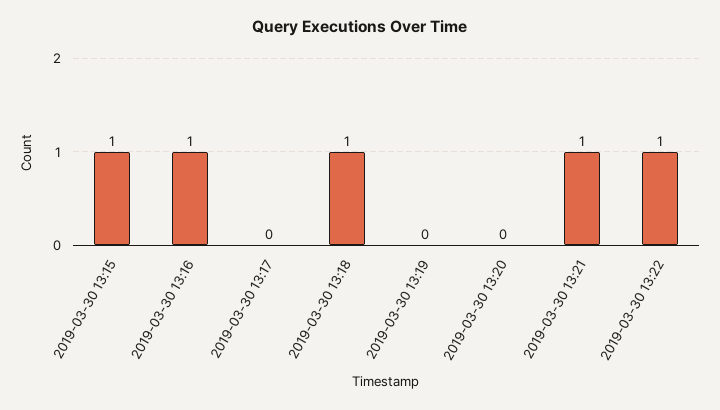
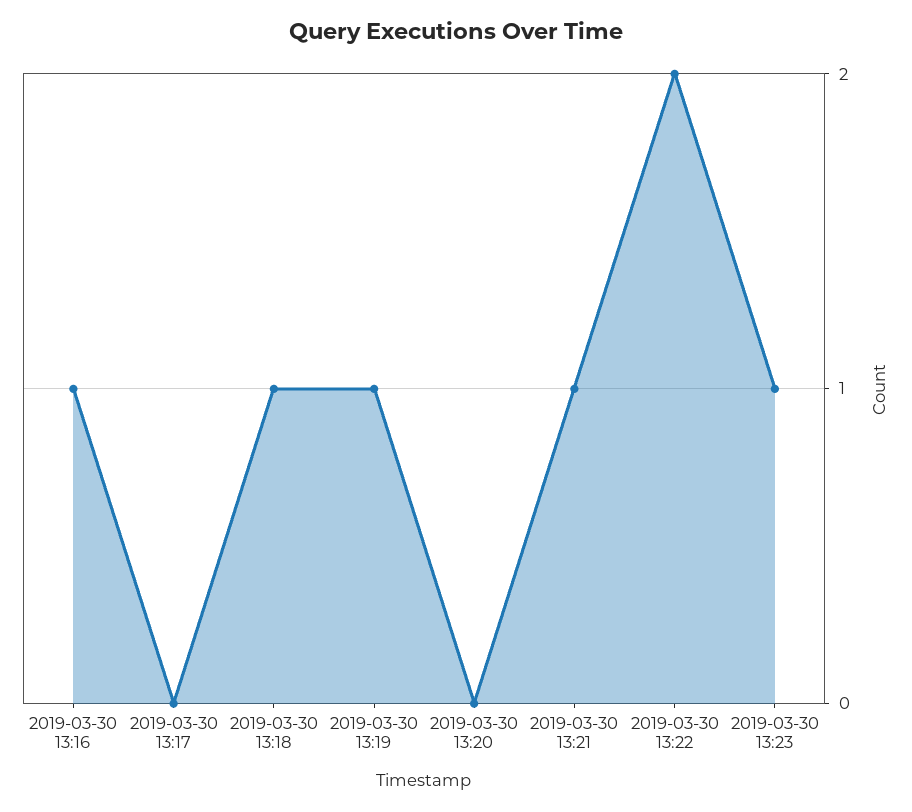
2019-03-30 13:15: 1 -> none
2019-03-30 13:19: 0 -> 1
2019-03-30 13:22: 1 -> 2
2019-03-30 13:23: none -> 1

